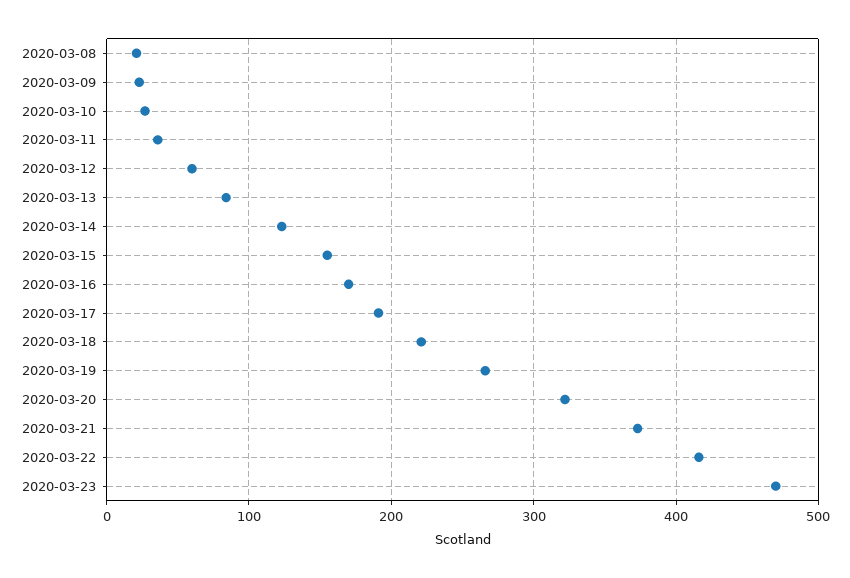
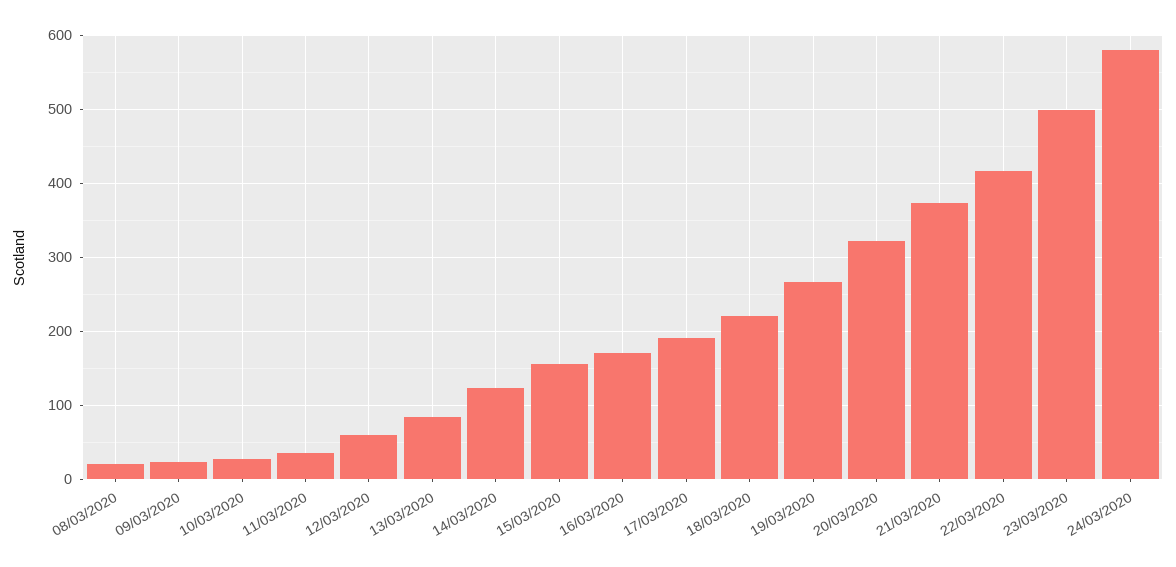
2020-03-23: 470 -> 500
24/03/2020: none -> 580

